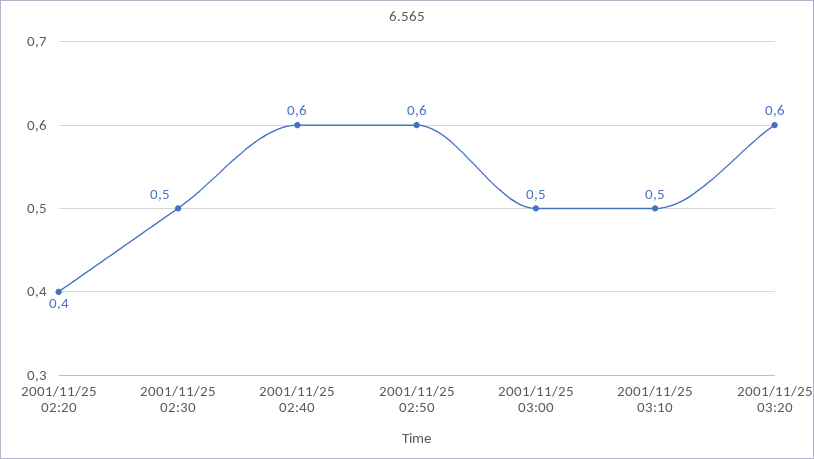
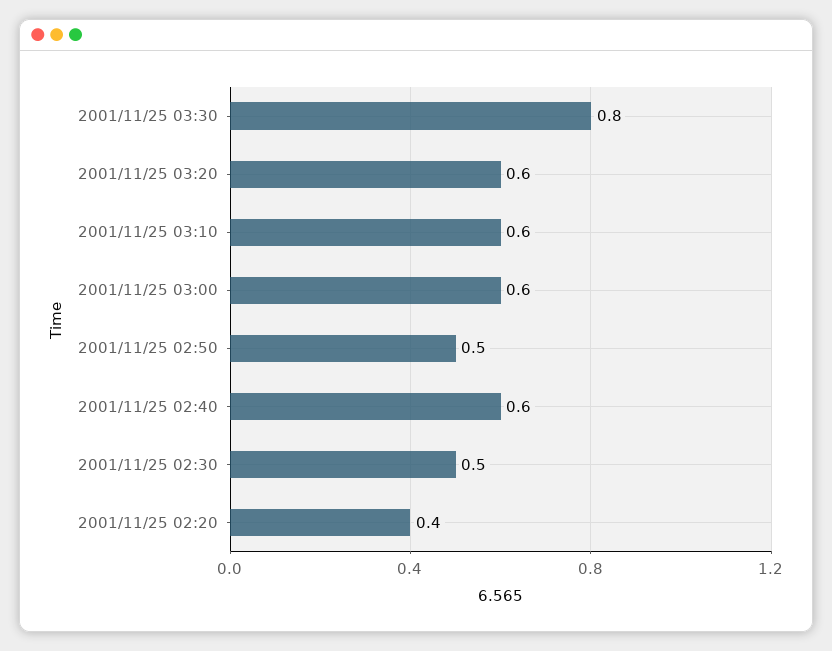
2001/11/25 02:50: 0.6 -> 0.5
2001/11/25 03:00: 0.5 -> 0.6
2001/11/25 03:10: 0.5 -> 0.6
2001/11/25 03:30: none -> 0.8

